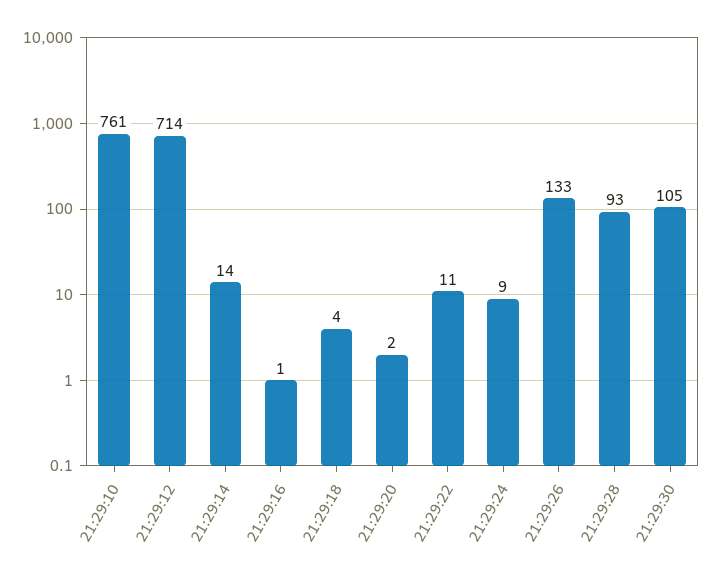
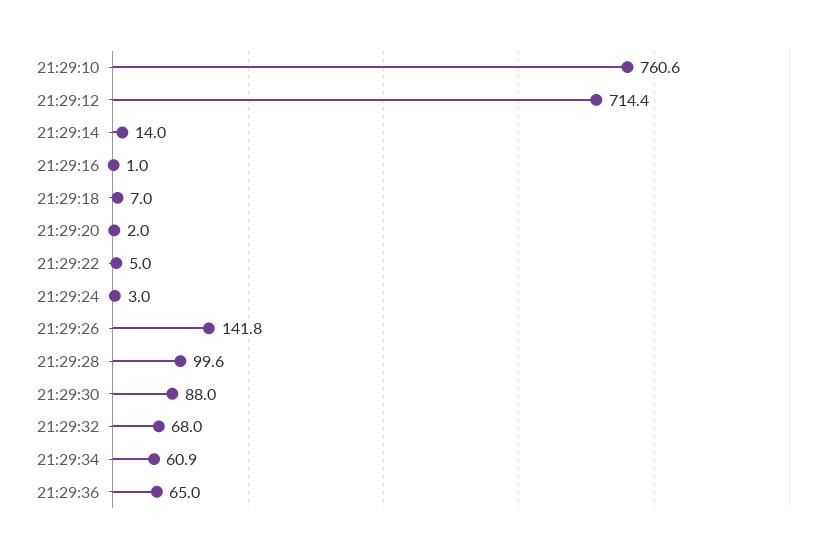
21:29:18: 4 -> 7
21:29:22: 11 -> 5
21:29:24: 9 -> 3
21:29:26: 133 -> 141.8
21:29:28: 93 -> 99.6
21:29:30: 105 -> 88
21:29:32: none -> 68
21:29:34: none -> 60.9
21:29:36: none -> 65

